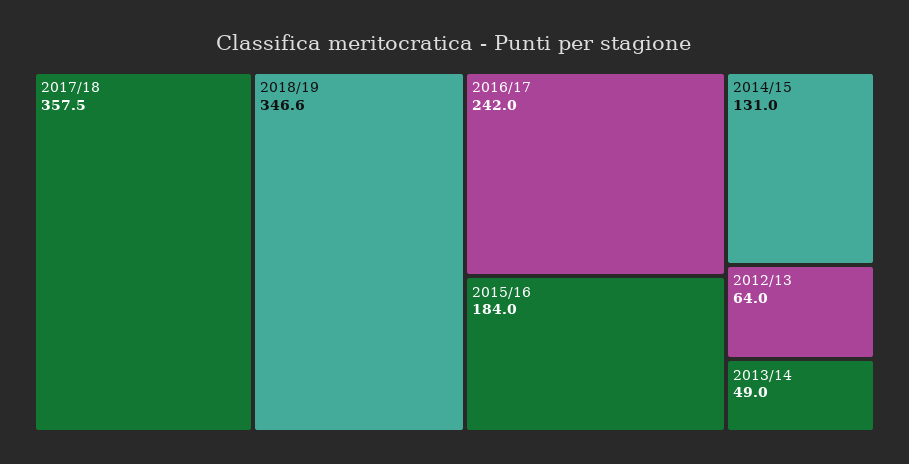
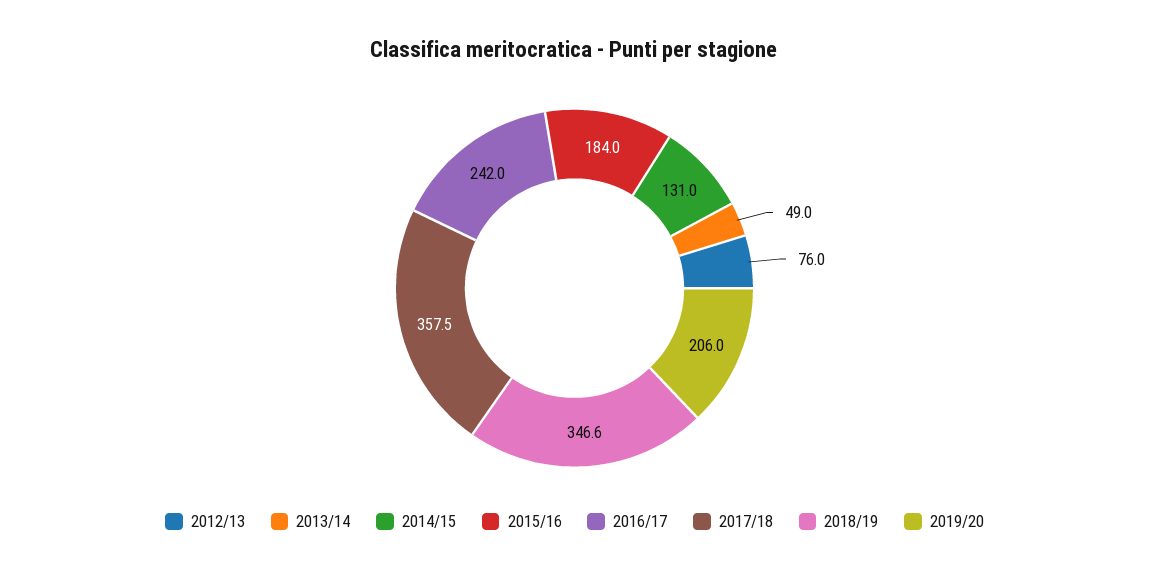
2012/13: 64 -> 76
2019/20: none -> 206

